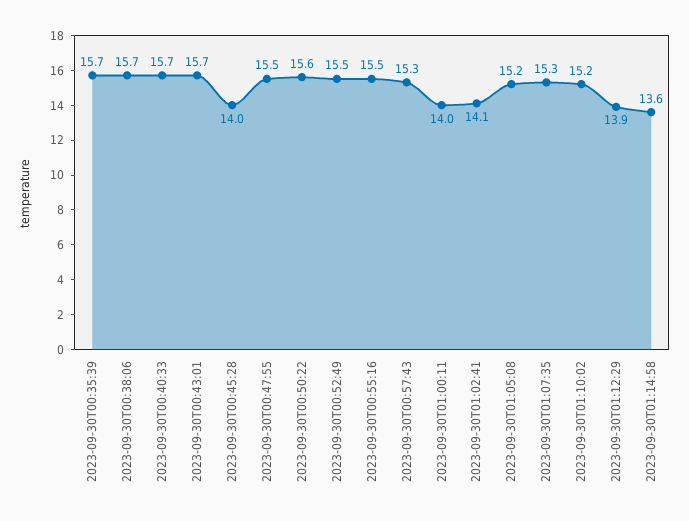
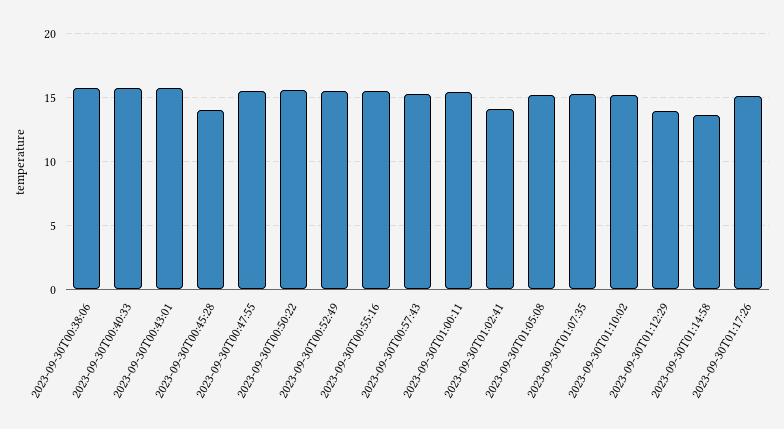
2023-09-30T00:35:39: 15.7 -> none
2023-09-30T01:00:11: 14 -> 15.5
2023-09-30T01:17:26: none -> 15

